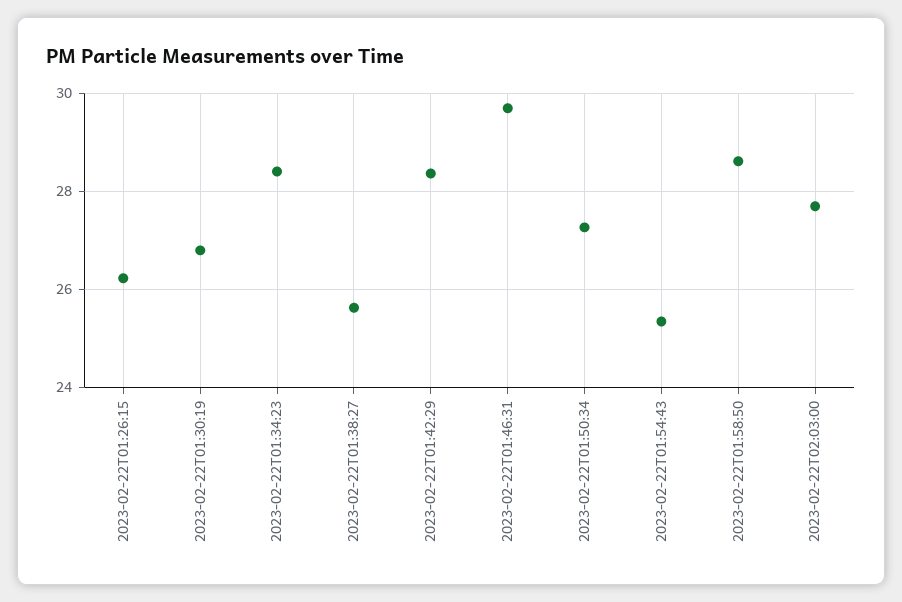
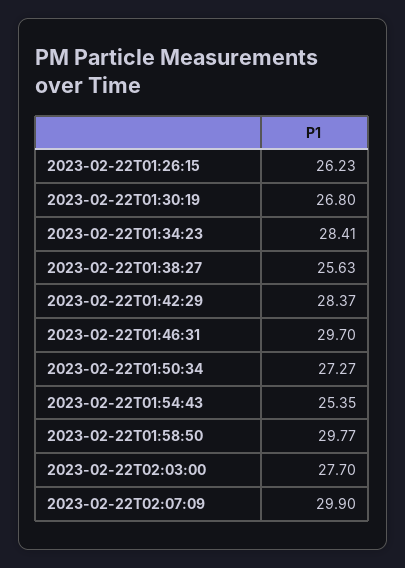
2023-02-22T01:58:50: 28.6 -> 29.77
2023-02-22T02:07:09: none -> 29.9

